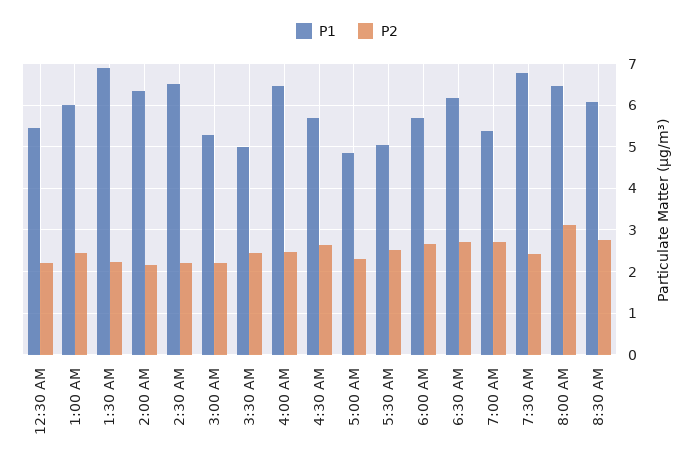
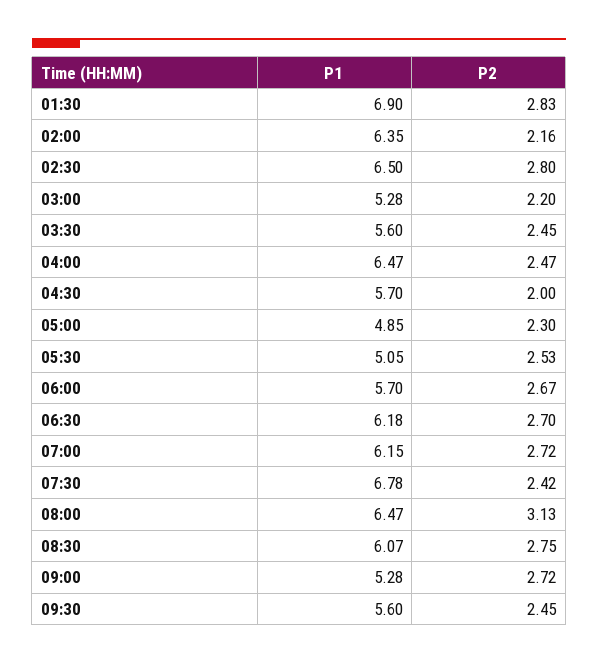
P1, 12:30 AM: 5.4 -> none
P2, 12:30 AM: 2.2 -> none
P1, 1:00 AM: 6 -> none
P2, 1:00 AM: 2.4 -> none
P2, 1:30 AM: 2.2 -> 2.83
P2, 2:30 AM: 2.2 -> 2.8
P1, 3:30 AM: 5 -> 5.6
P2, 4:30 AM: 2.6 -> 2
P1, 7:00 AM: 5.4 -> 6.15
P1, 09:00: none -> 5.28
P2, 09:00: none -> 2.72
P1, 09:30: none -> 5.6
P2, 09:30: none -> 2.45

